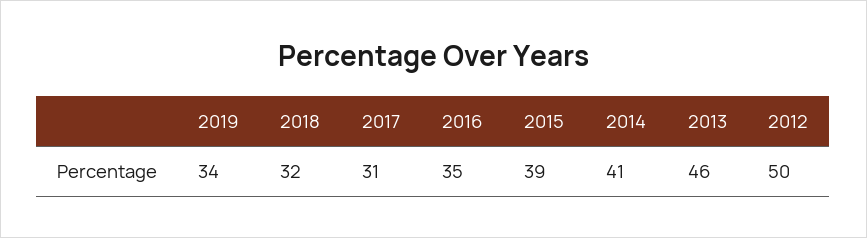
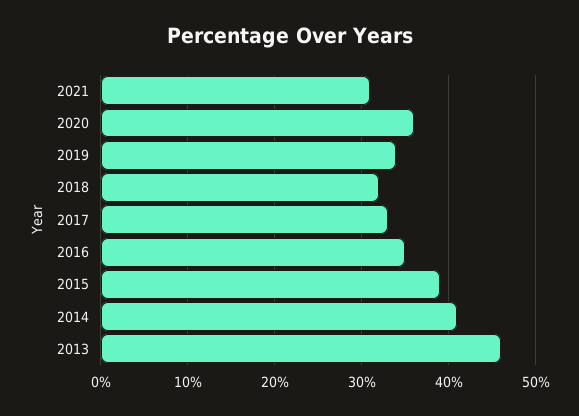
2017: 31 -> 33
2012: 50 -> none
2021: none -> 31
2020: none -> 36

